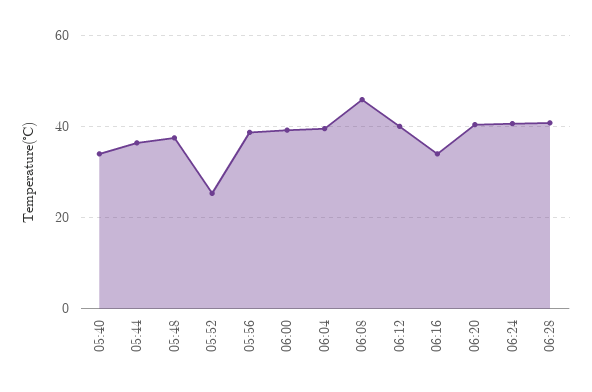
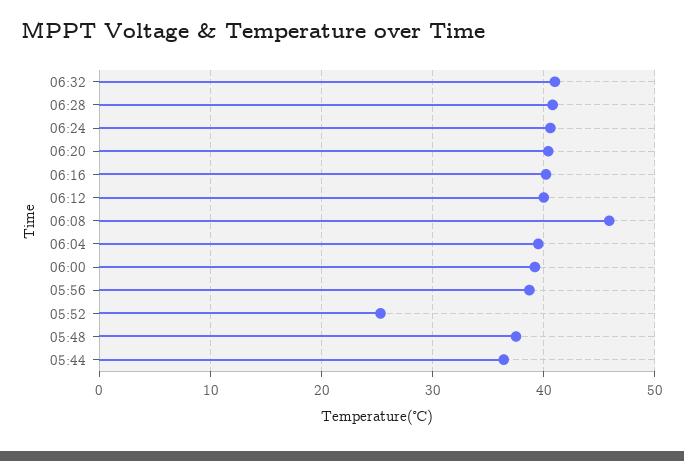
05:40: 34 -> none
06:16: 34 -> 40
06:32: none -> 41

